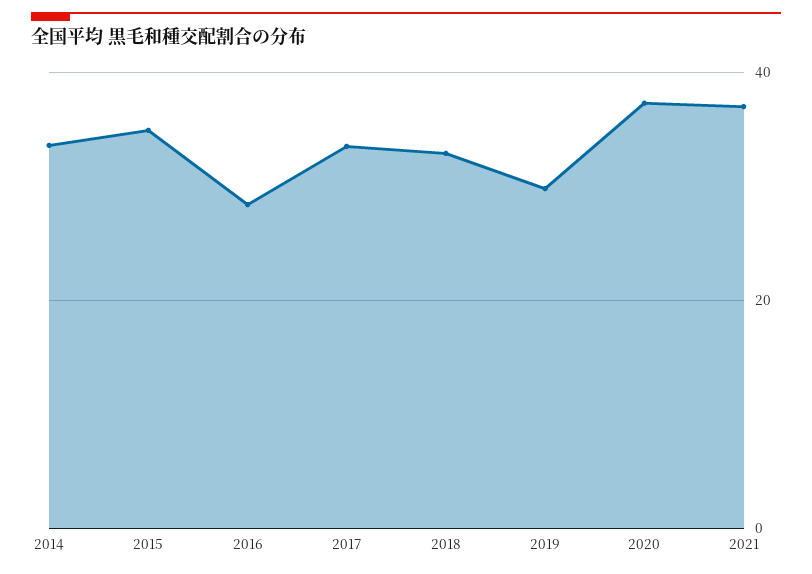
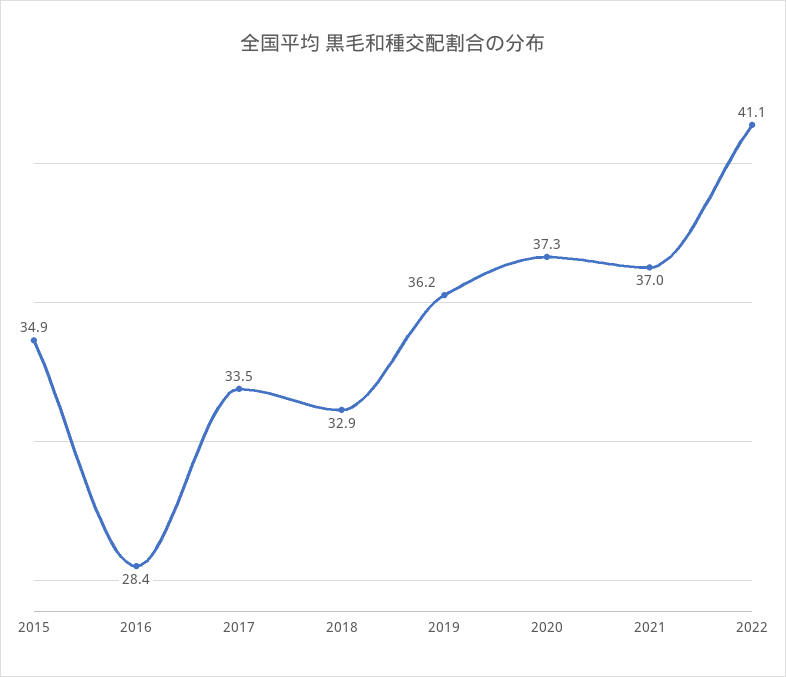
2014: 34 -> none
2019: 30 -> 36.2
2022: none -> 41.1

